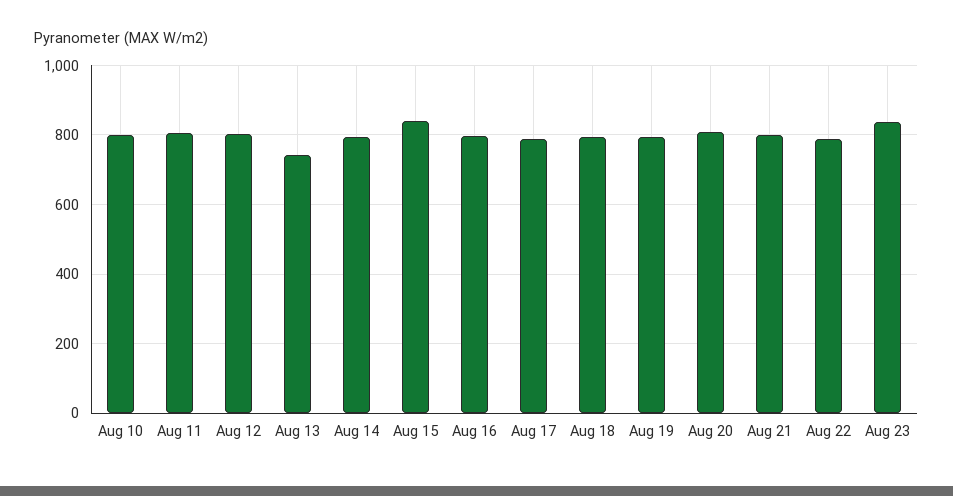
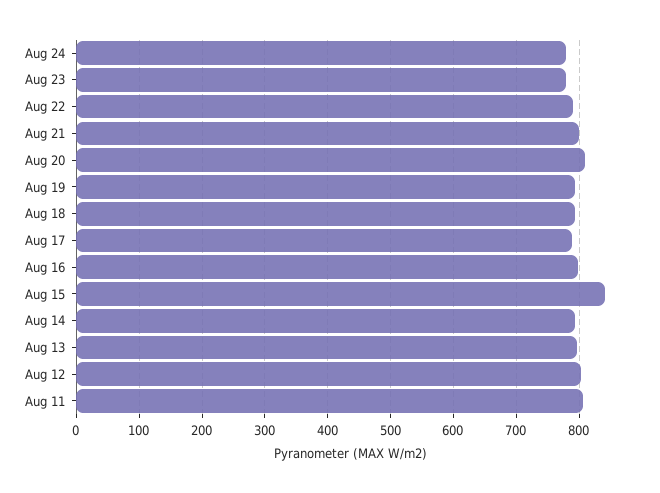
Aug 10: 800 -> none
Aug 13: 740 -> 800
Aug 23: 840 -> 780
Aug 24: none -> 780

